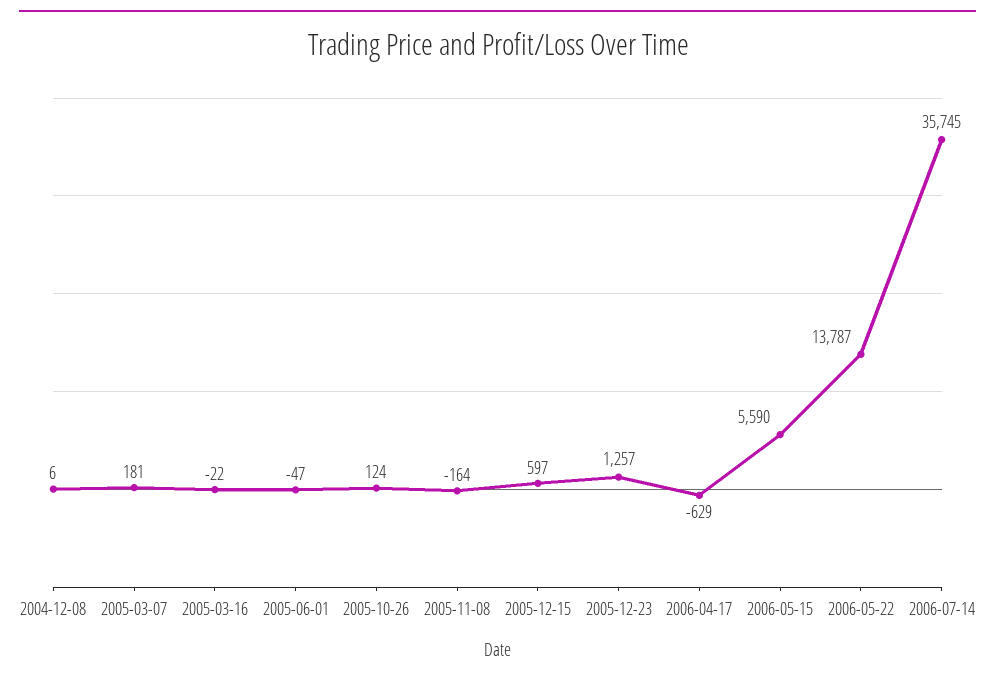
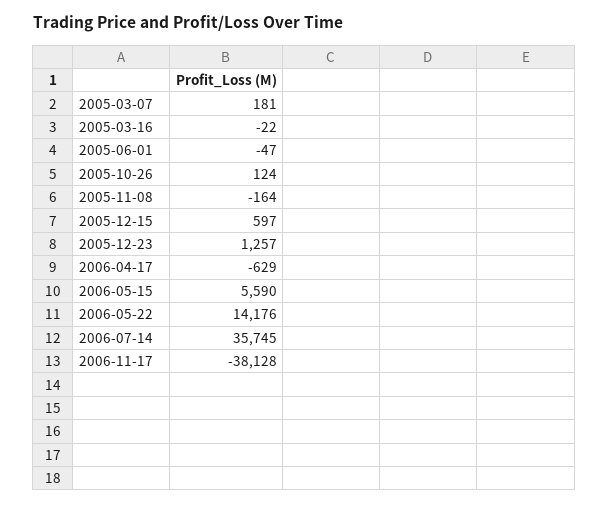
2004-12-08: 6 -> none
2006-05-22: 13787 -> 14176
2006-11-17: none -> -38128

